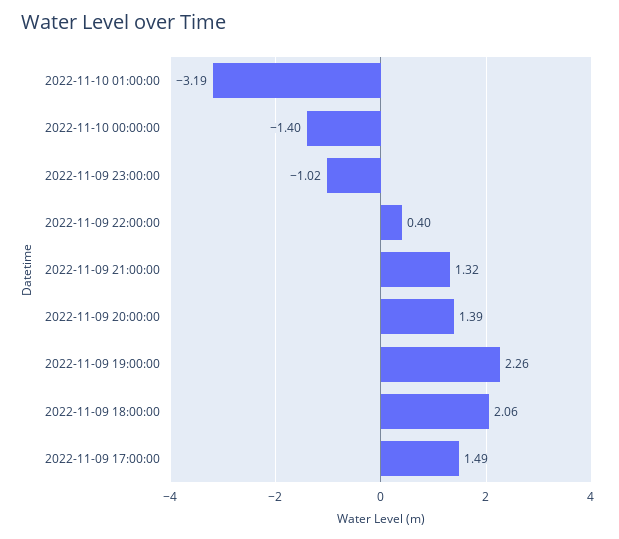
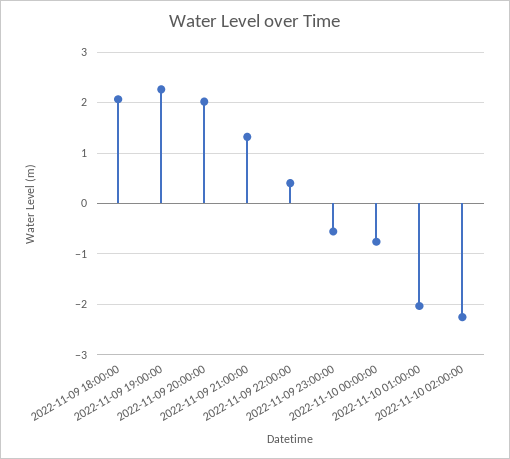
2022-11-10 01:00:00: -3.19 -> -2
2022-11-10 00:00:00: -1.4 -> -0.8
2022-11-09 23:00:00: -1.02 -> -0.6
2022-11-09 20:00:00: 1.39 -> 2
2022-11-09 17:00:00: 1.49 -> none
2022-11-10 02:00:00: none -> -2.2

